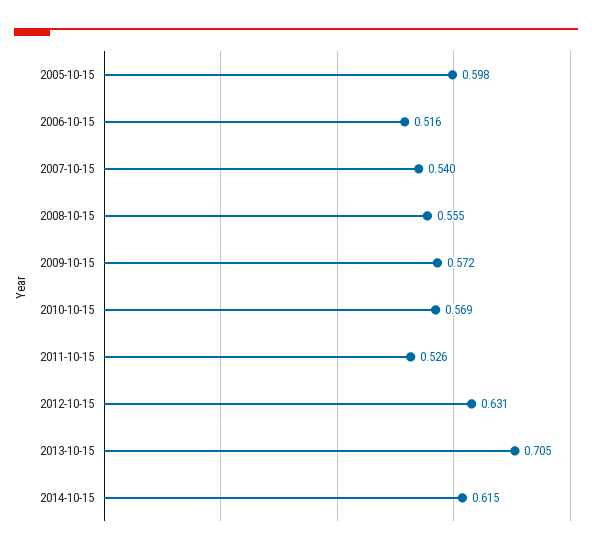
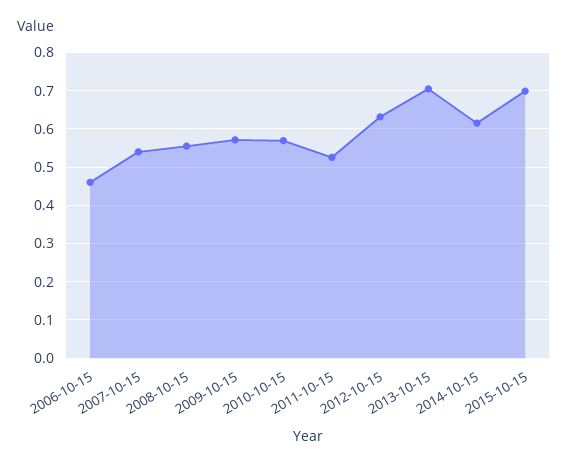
2005-10-15: 0.598 -> none
2006-10-15: 0.516 -> 0.46
2015-10-15: none -> 0.7

